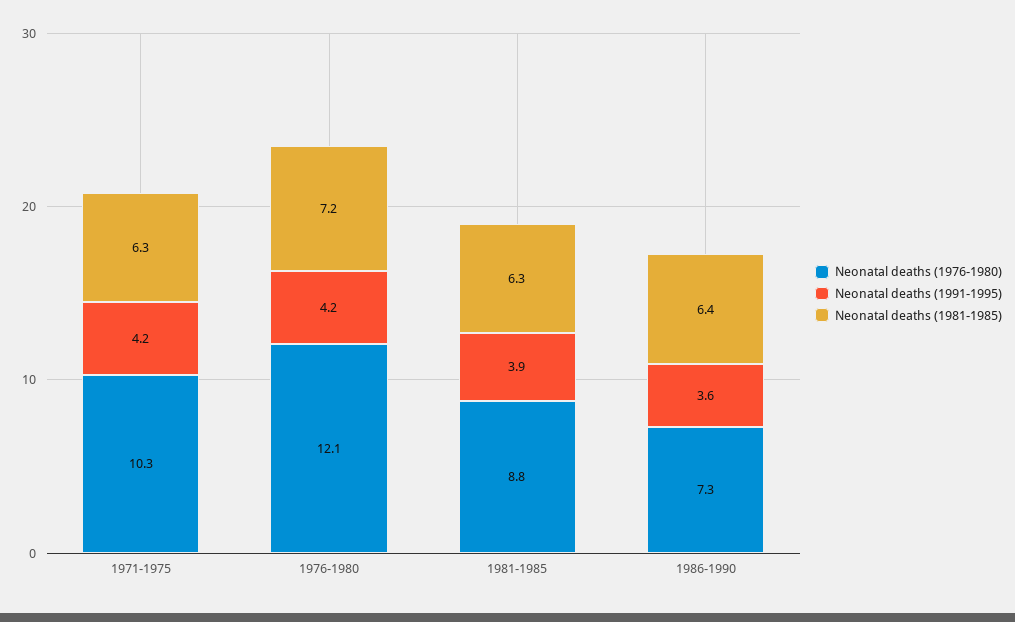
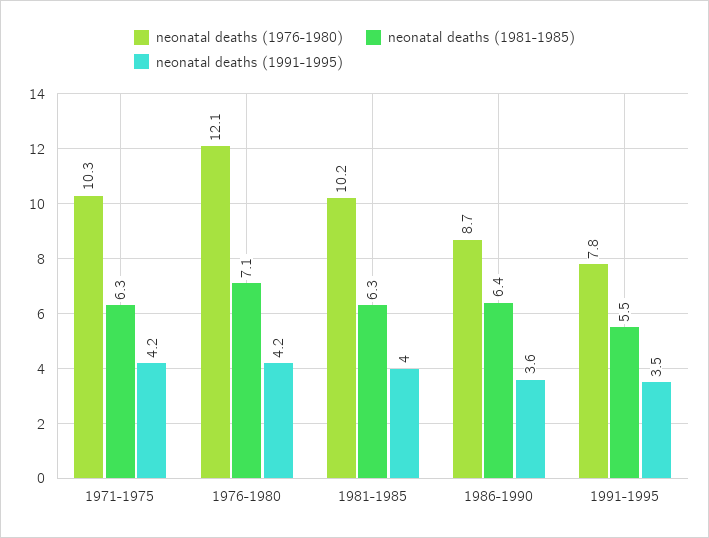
Neonatal deaths (1981-1985), 1976-1980: 7.2 -> 7.1
Neonatal deaths (1976-1980), 1981-1985: 8.8 -> 10.2
Neonatal deaths (1991-1995), 1981-1985: 3.9 -> 4
Neonatal deaths (1976-1980), 1986-1990: 7.3 -> 8.7
Neonatal deaths (1976-1980), 1991-1995: none -> 7.8
Neonatal deaths (1981-1985), 1991-1995: none -> 5.5
Neonatal deaths (1991-1995), 1991-1995: none -> 3.5

